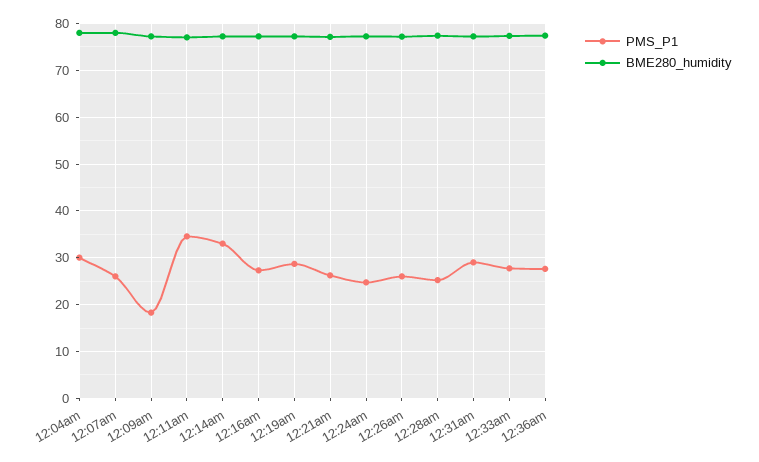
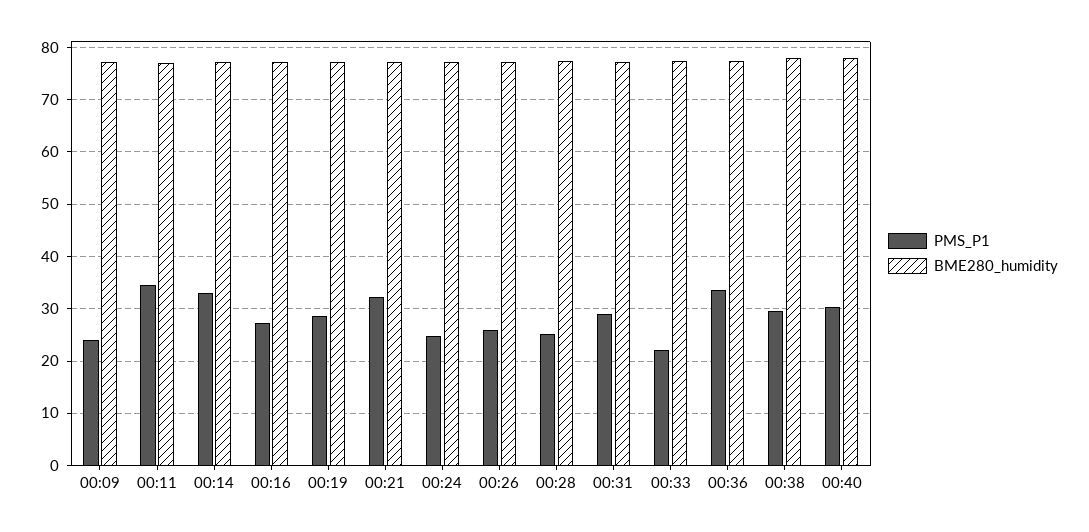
PMS_P1, 12:04am: 30 -> none
BME280_humidity, 12:04am: 78 -> none
PMS_P1, 12:07am: 26 -> none
BME280_humidity, 12:07am: 78 -> none
PMS_P1, 12:09am: 18 -> 24
PMS_P1, 12:21am: 26 -> 32
PMS_P1, 12:33am: 28 -> 22
PMS_P1, 12:36am: 28 -> 34
PMS_P1, 00:38: none -> 30
BME280_humidity, 00:38: none -> 78
PMS_P1, 00:40: none -> 30
BME280_humidity, 00:40: none -> 78

